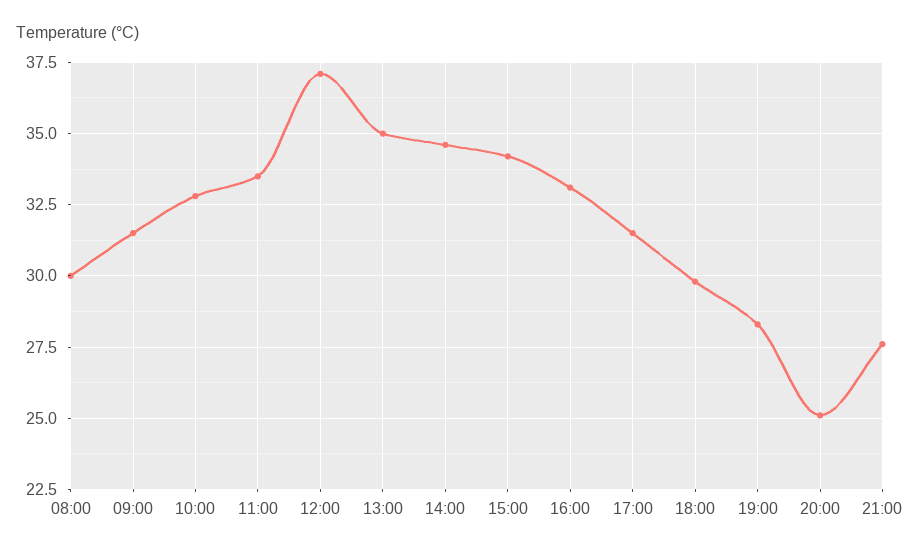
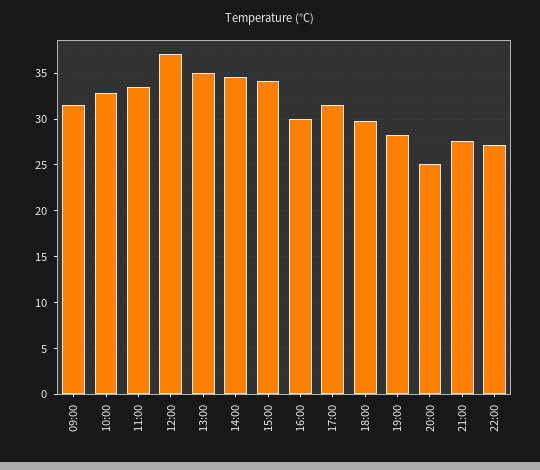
08:00: 30 -> none
16:00: 33 -> 30
22:00: none -> 27

